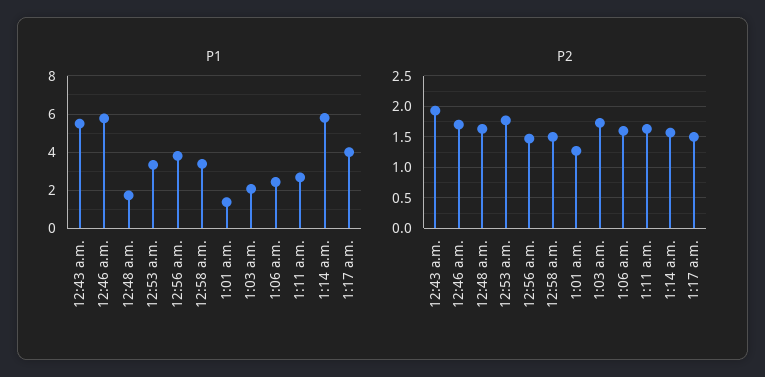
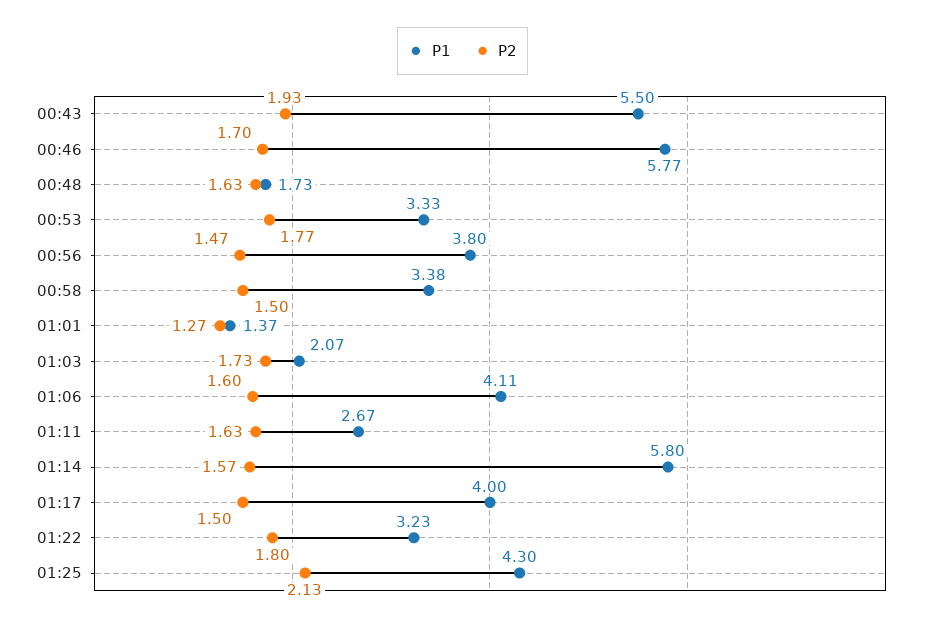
P1, 1:06 a.m.: 2.5 -> 4.11
P1, 01:22: none -> 3.23
P2, 01:22: none -> 1.8
P1, 01:25: none -> 4.3
P2, 01:25: none -> 2.13

